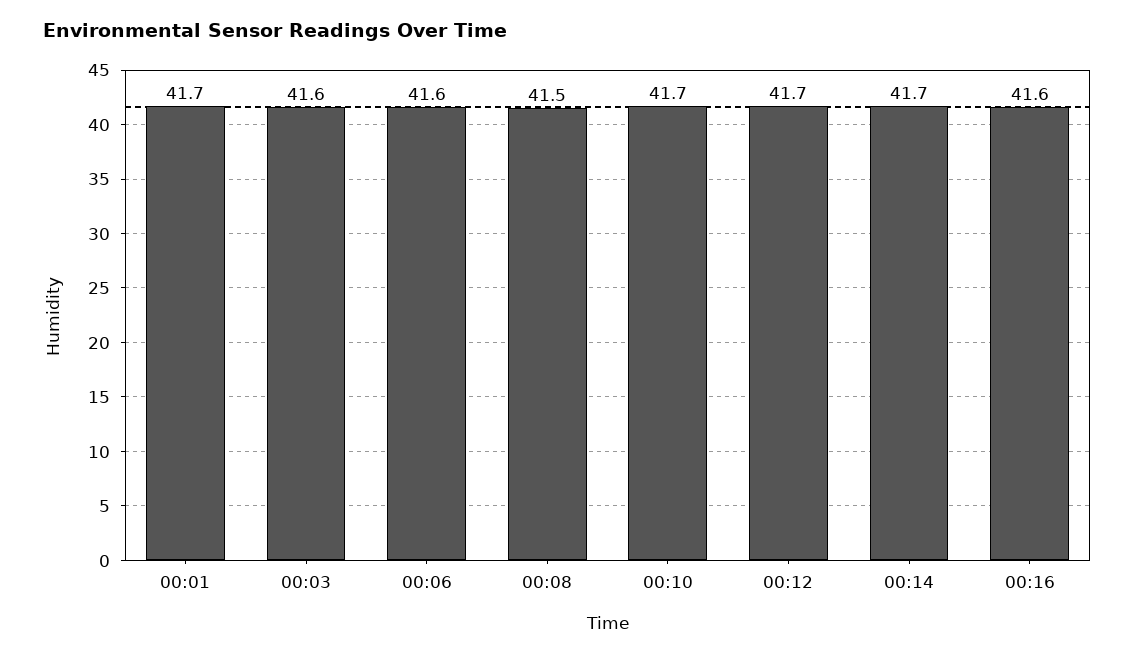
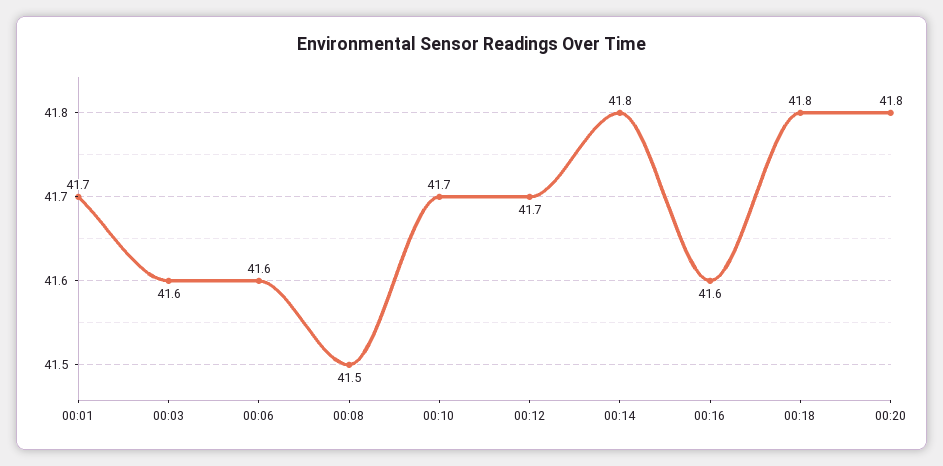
00:14: 41.7 -> 41.8
00:18: none -> 41.8
00:20: none -> 41.8

